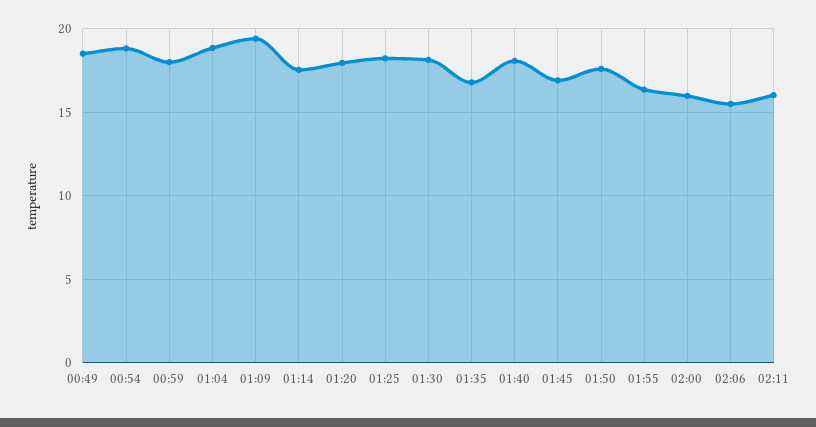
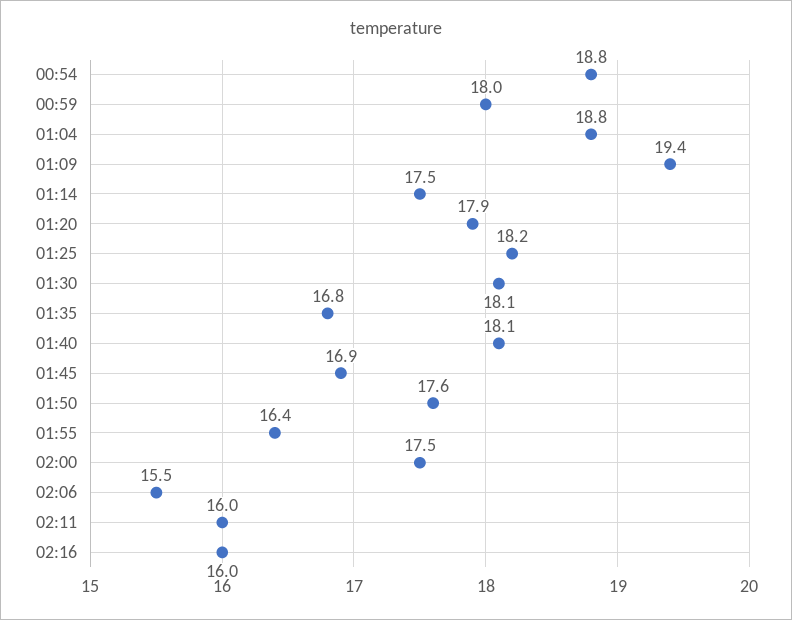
00:49: 18.5 -> none
02:00: 16 -> 17.5
02:16: none -> 16

